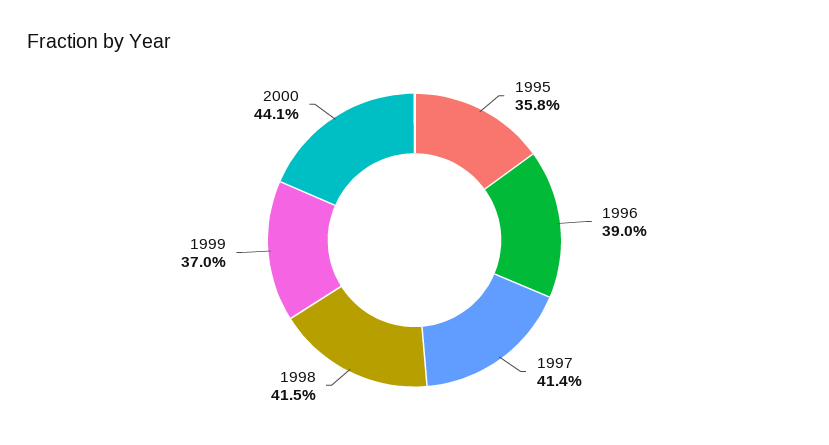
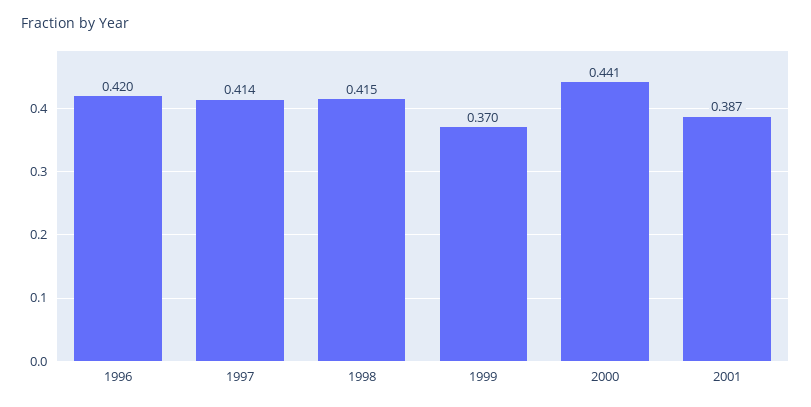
1995: 0.358 -> none
1996: 0.39 -> 0.42
2001: none -> 0.387

